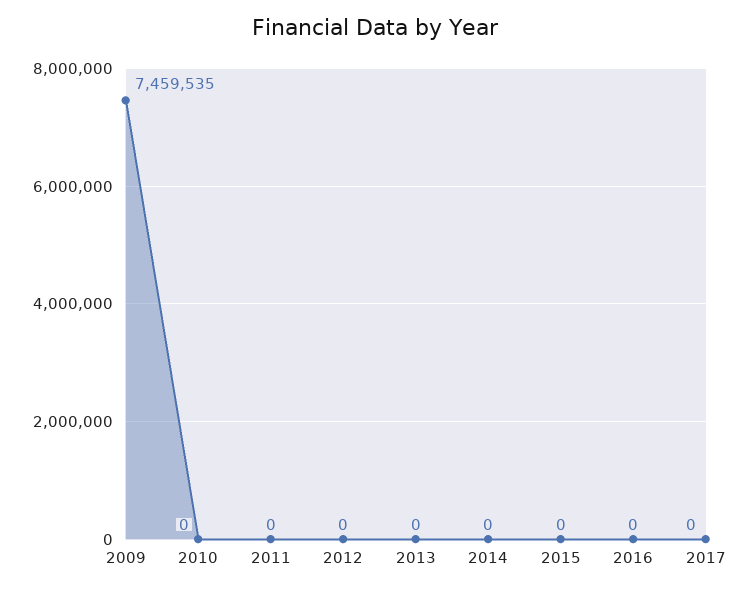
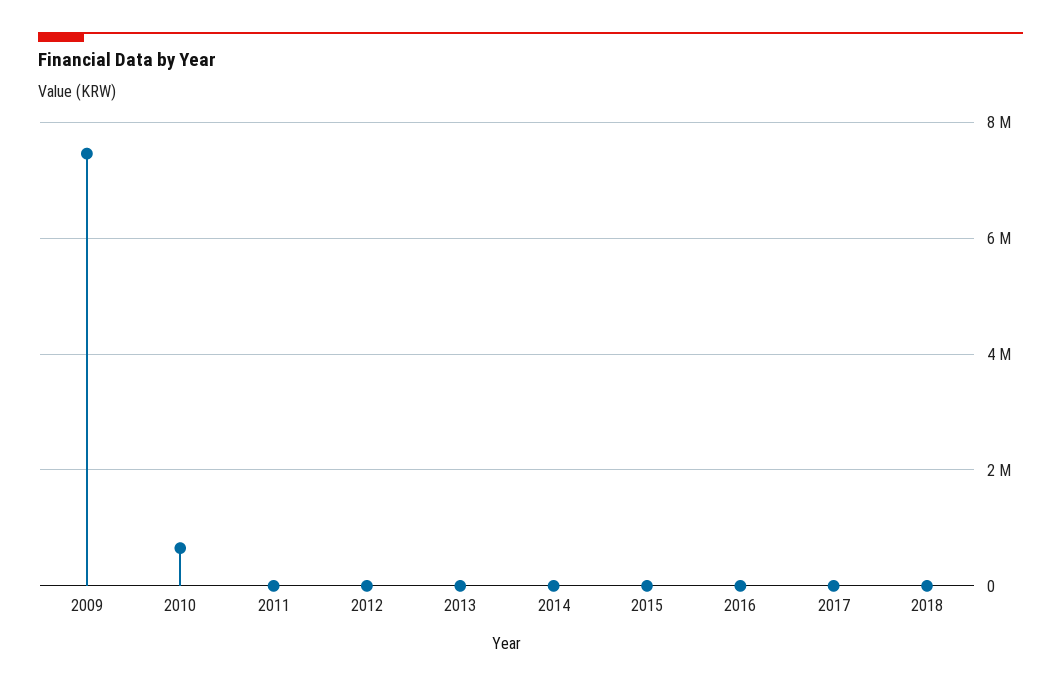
2010: 0 -> 600000
2018: none -> 0

